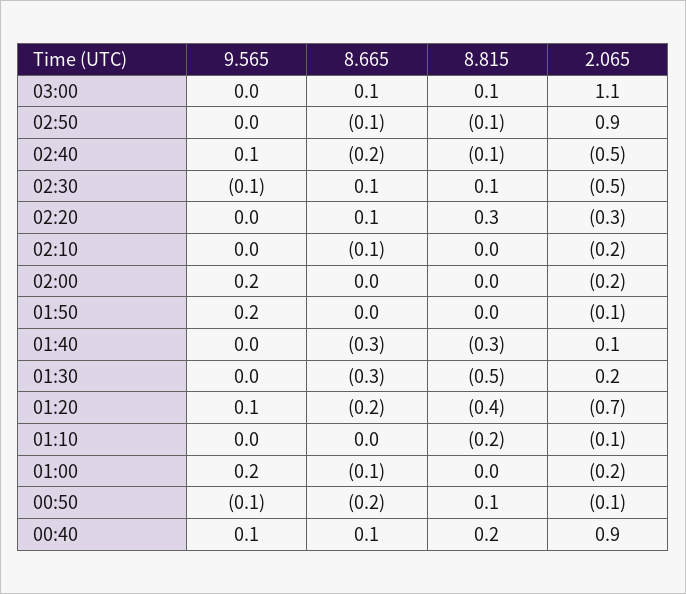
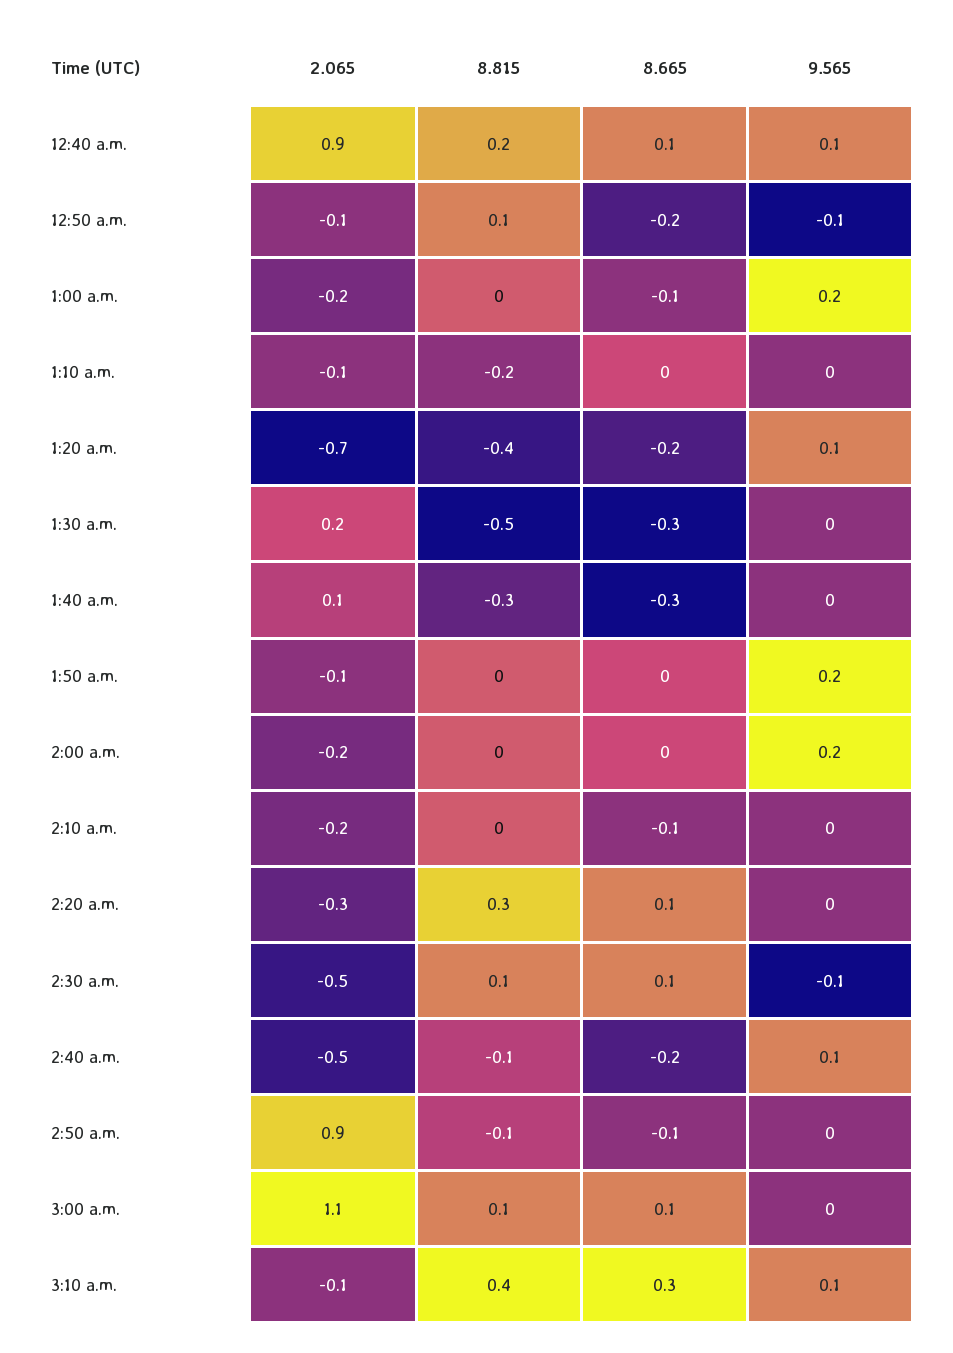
2.065, 3:10 a.m.: none -> -0.1
8.815, 3:10 a.m.: none -> 0.4
8.665, 3:10 a.m.: none -> 0.3
9.565, 3:10 a.m.: none -> 0.1

